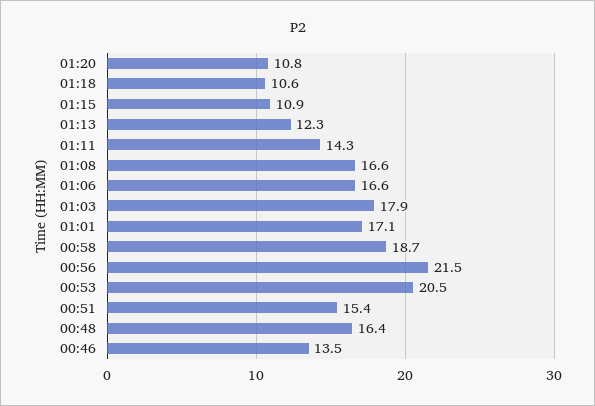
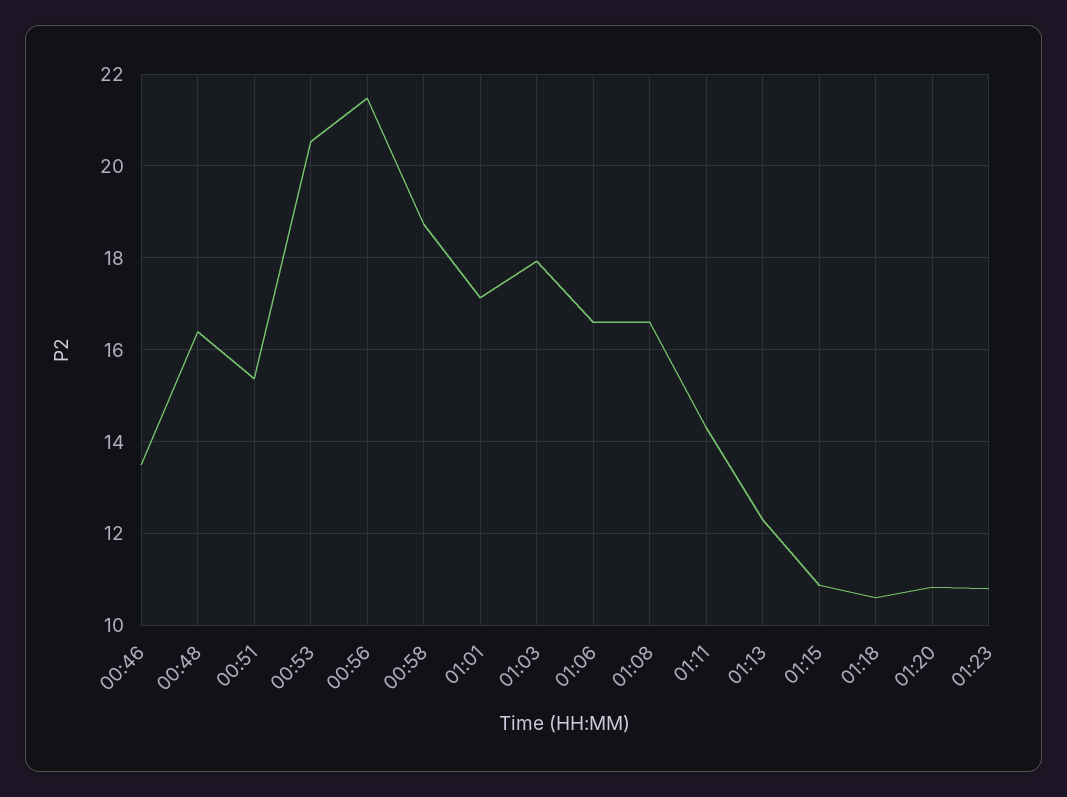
01:23: none -> 10.8

